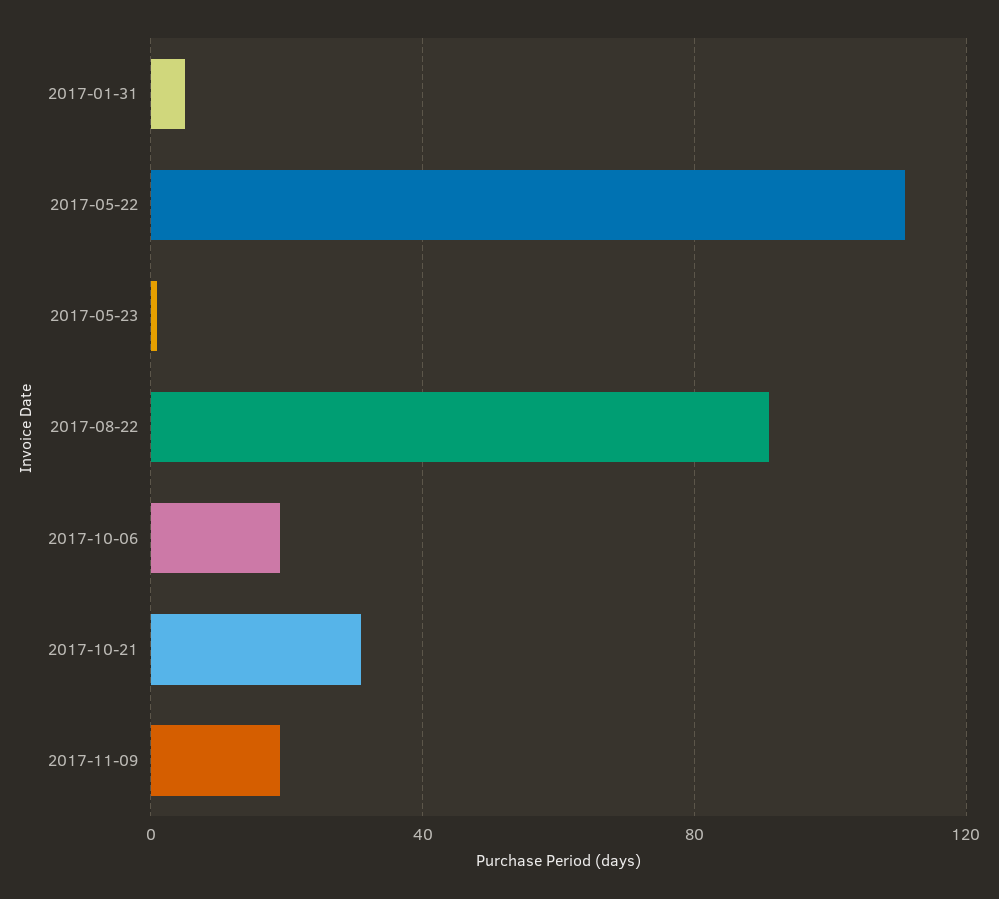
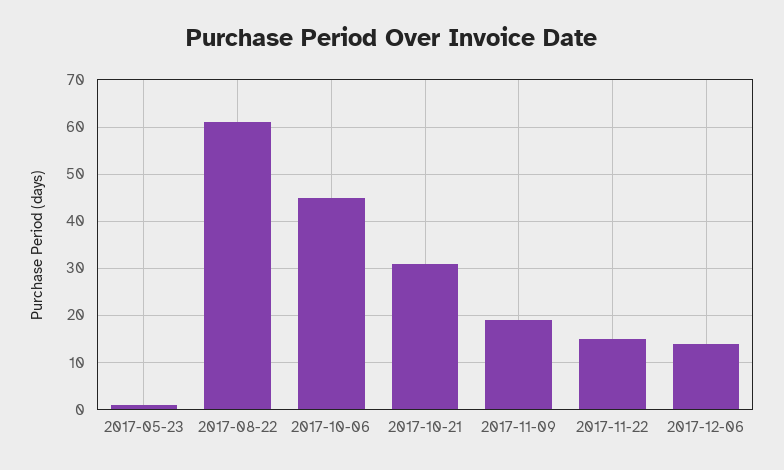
2017-01-31: 5 -> none
2017-05-22: 110 -> none
2017-08-22: 90 -> 60
2017-10-06: 20 -> 45
2017-11-22: none -> 15
2017-12-06: none -> 15

